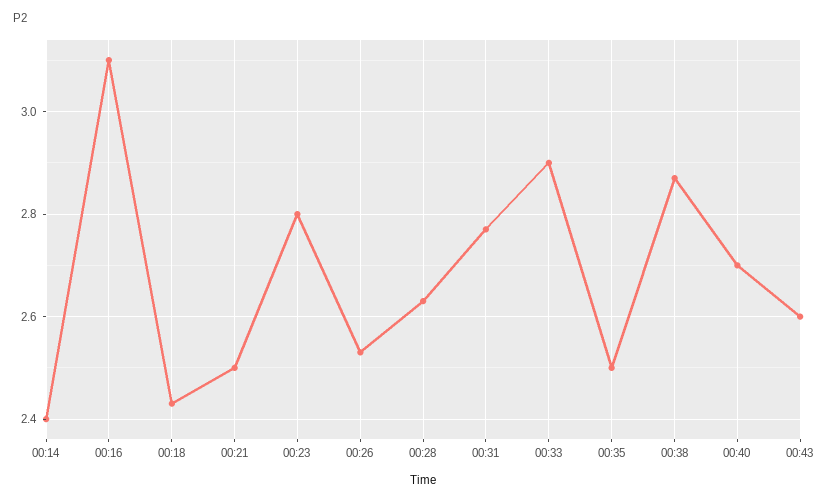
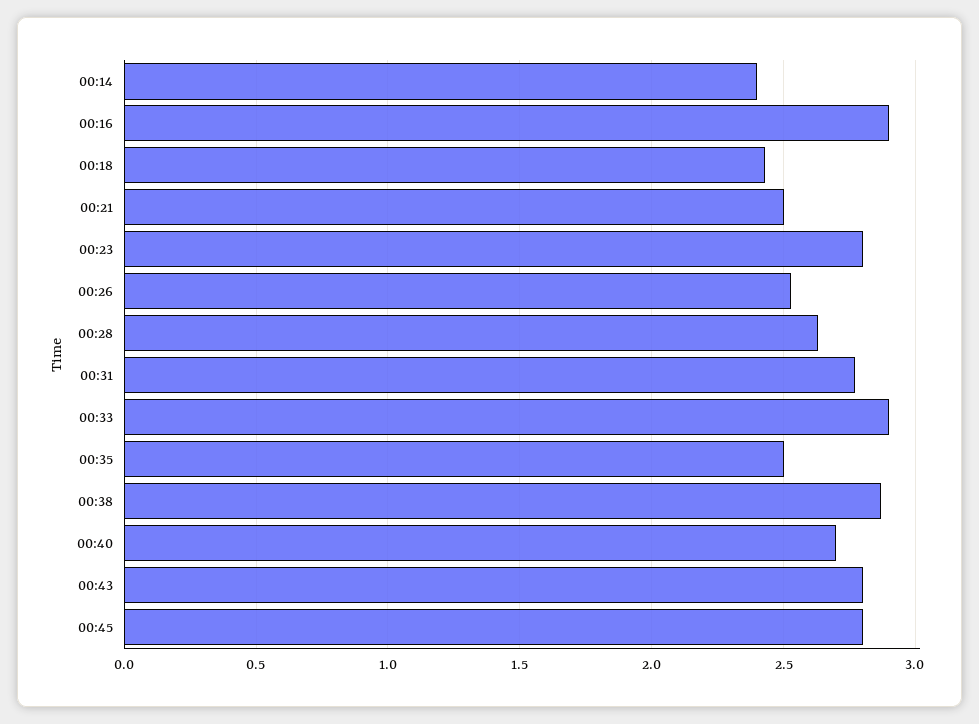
00:16: 3.1 -> 2.9
00:43: 2.6 -> 2.8
00:45: none -> 2.8

